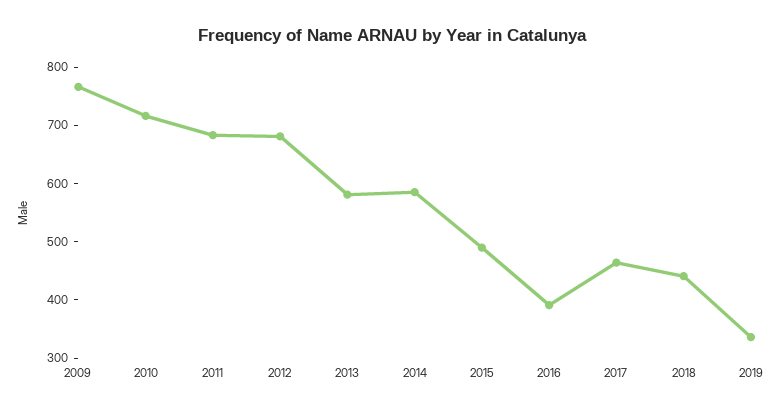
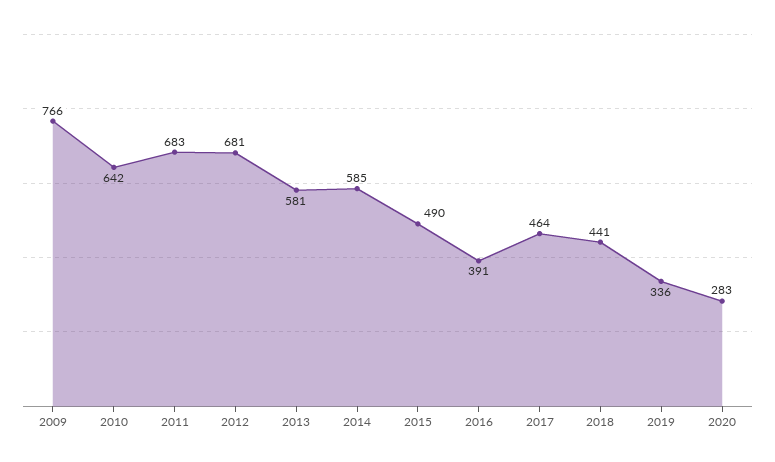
2010: 720 -> 642
2020: none -> 283

